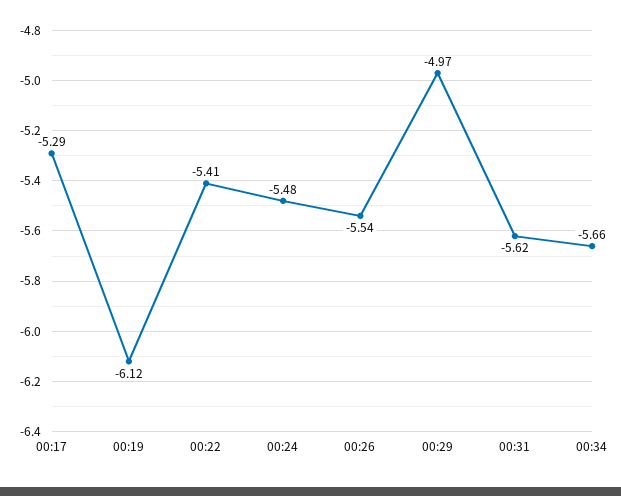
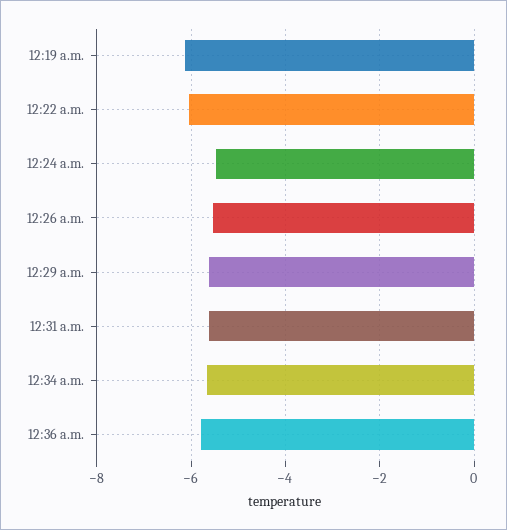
00:17: -5.29 -> none
00:22: -5.41 -> -6
00:29: -4.97 -> -5.6
12:36 a.m.: none -> -5.8

